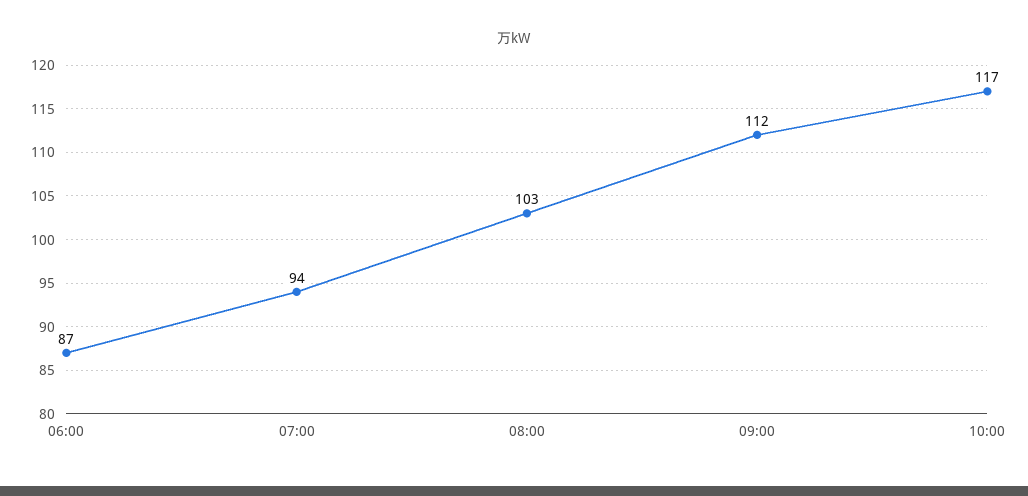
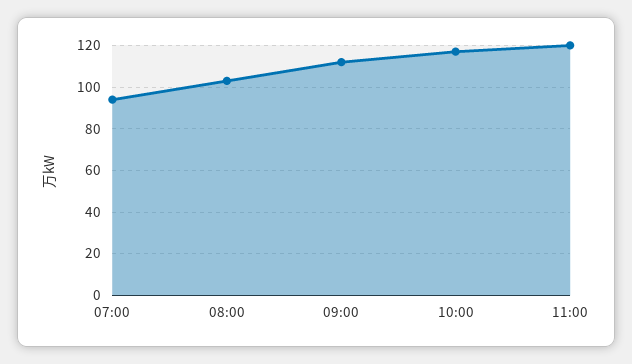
06:00: 87 -> none
11:00: none -> 120

